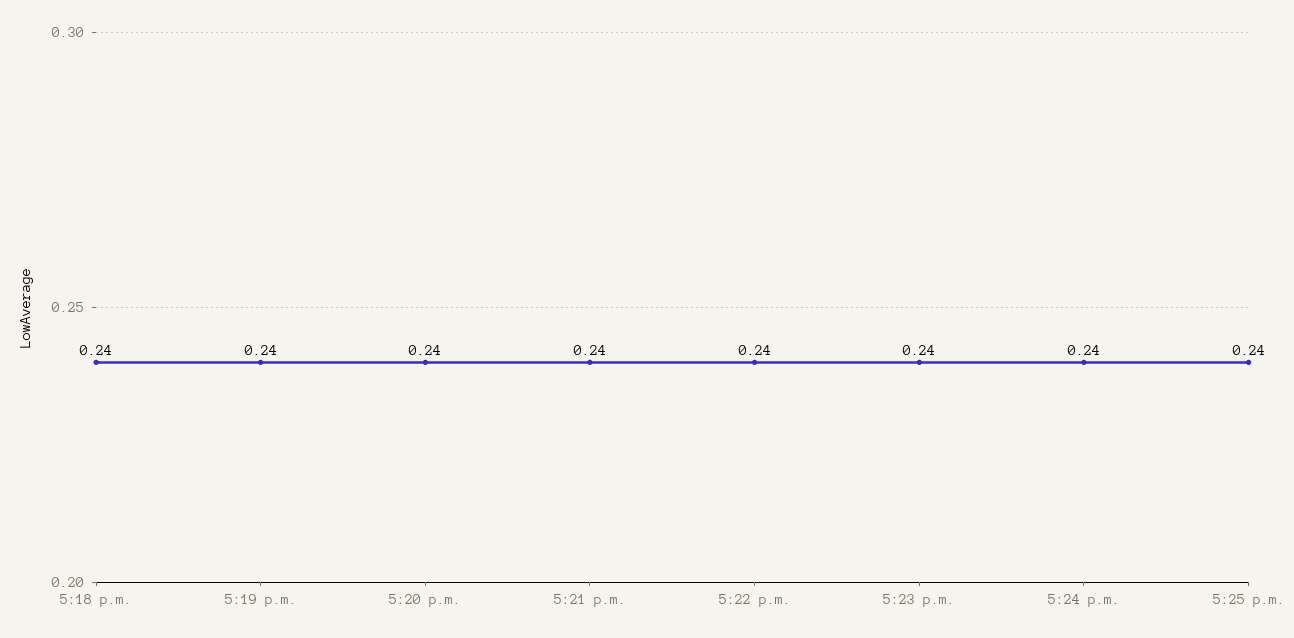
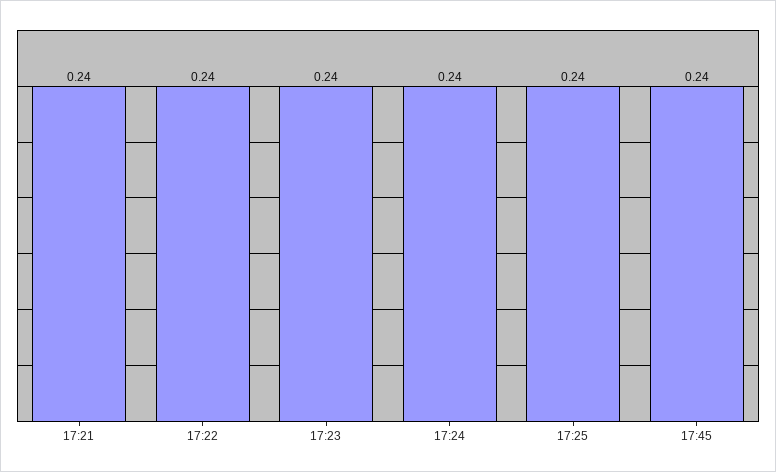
5:18 p.m.: 0.24 -> none
5:19 p.m.: 0.24 -> none
5:20 p.m.: 0.24 -> none
17:45: none -> 0.24

